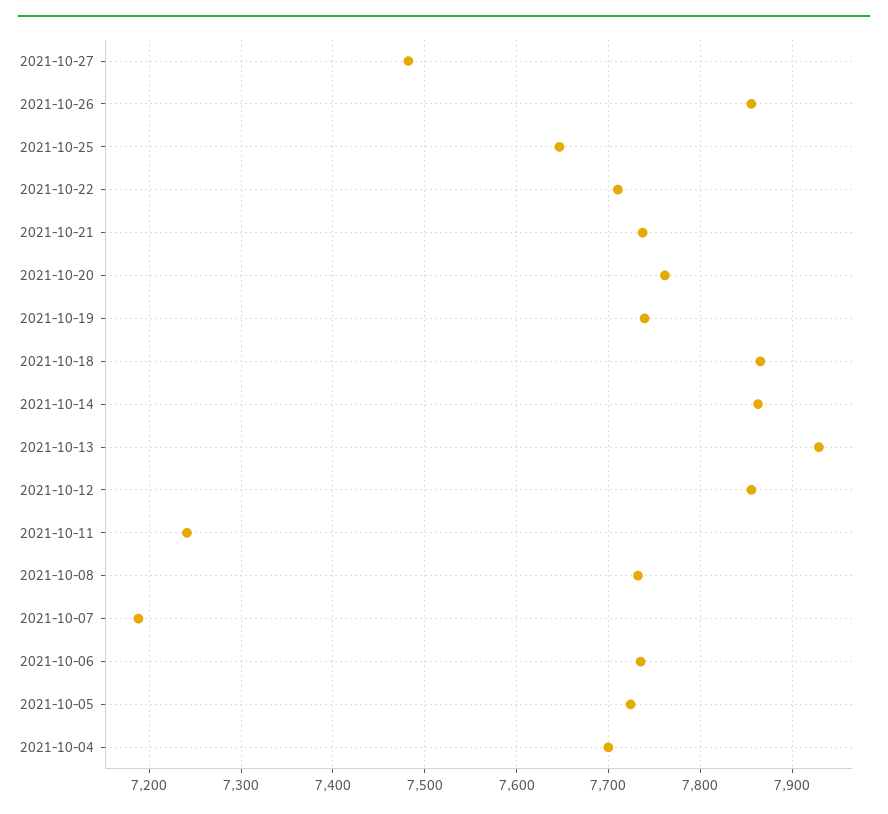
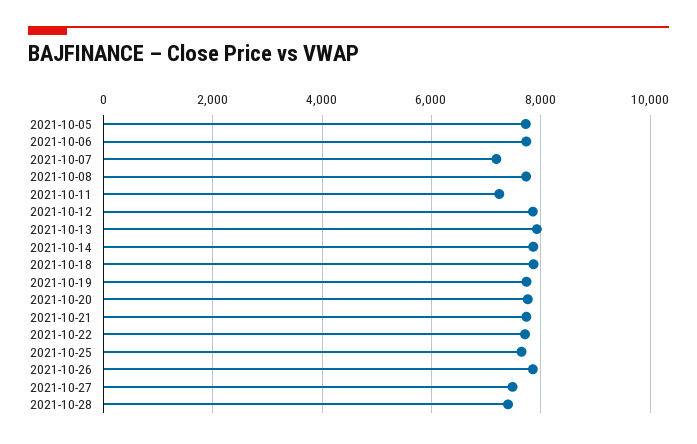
2021-10-04: 7700 -> none
2021-10-28: none -> 7400

